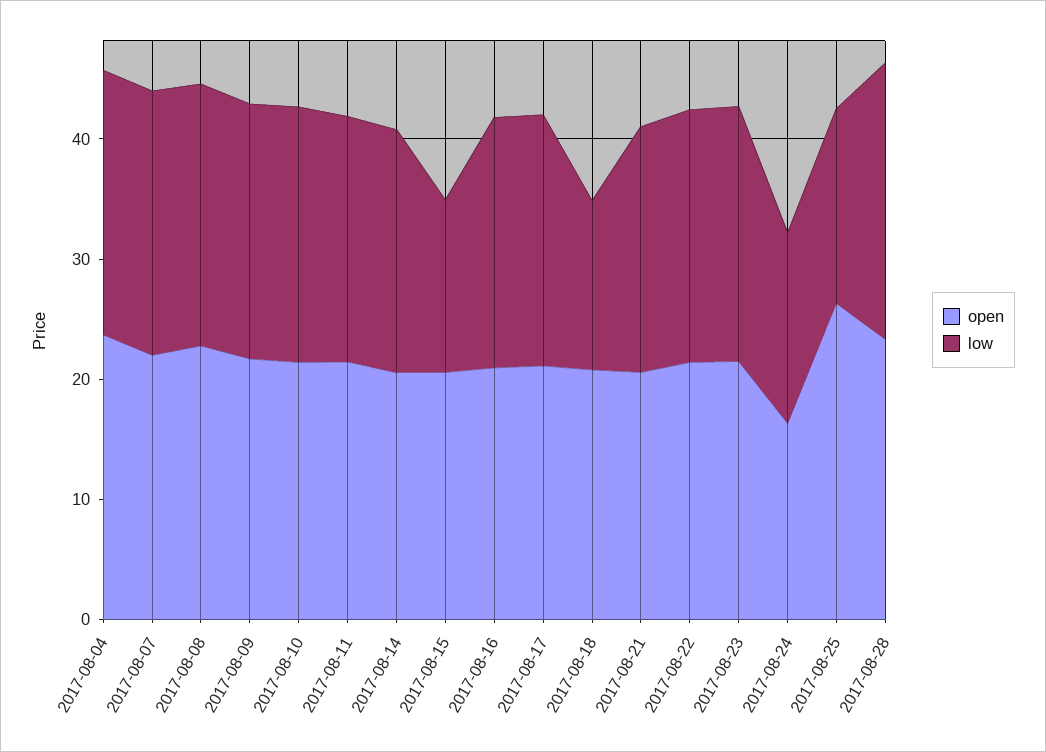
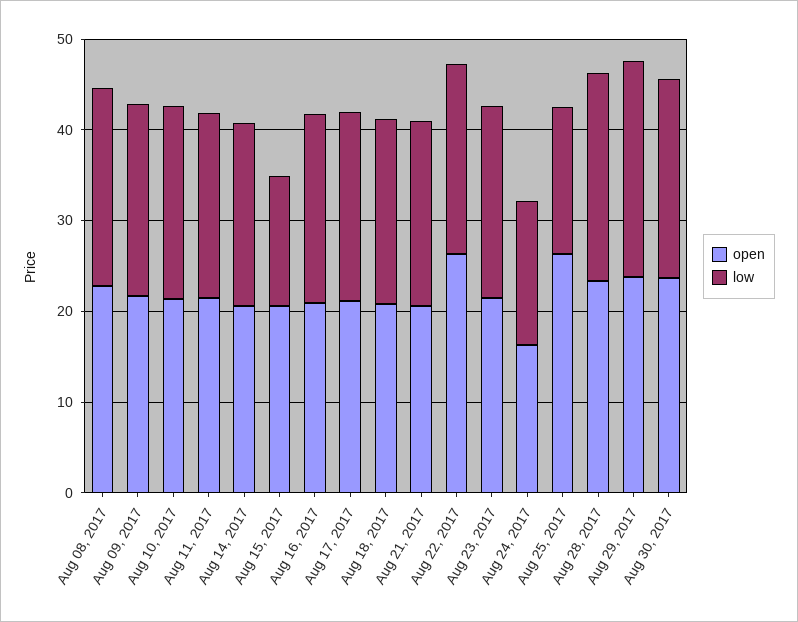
open, 2017-08-04: 24 -> none
low, 2017-08-04: 22 -> none
open, 2017-08-07: 22 -> none
low, 2017-08-07: 22 -> none
low, 2017-08-18: 14 -> 20
open, 2017-08-22: 22 -> 26
open, Aug 29, 2017: none -> 24
low, Aug 29, 2017: none -> 24
open, Aug 30, 2017: none -> 24
low, Aug 30, 2017: none -> 22

